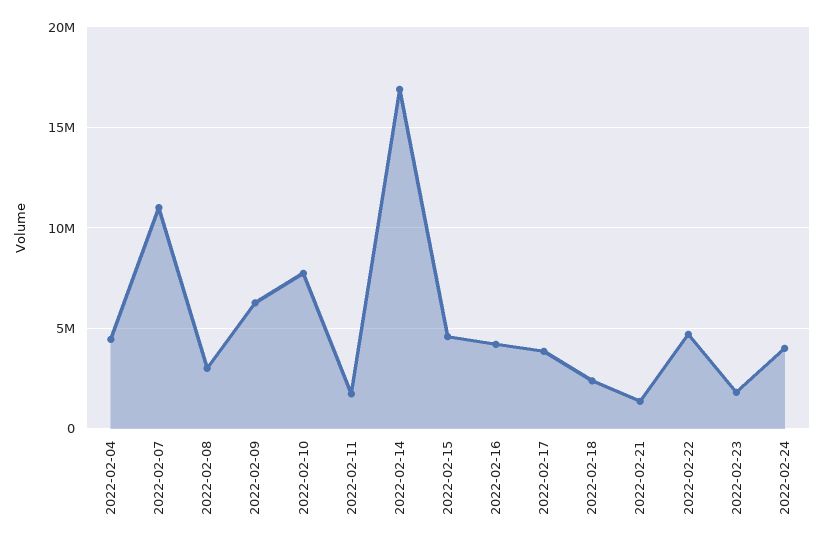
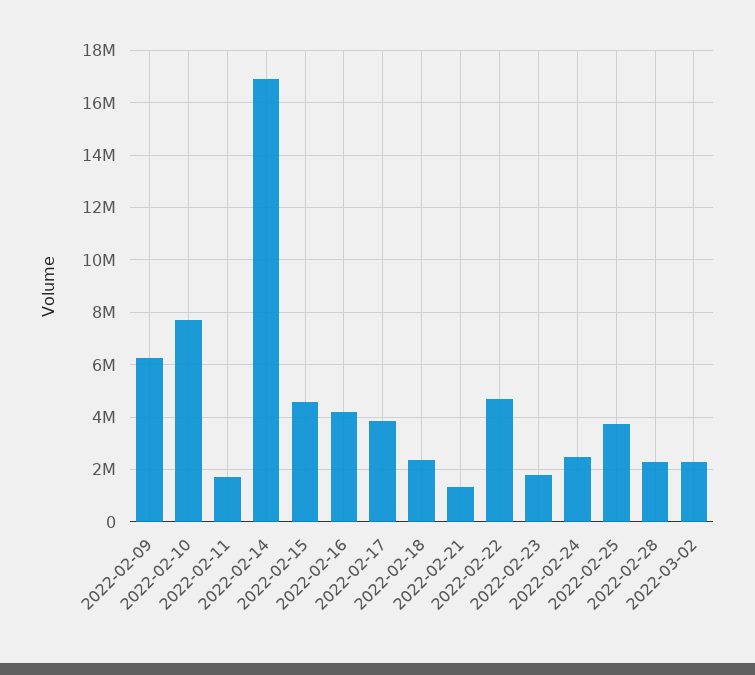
2022-02-04: 4500000 -> none
2022-02-07: 11000000 -> none
2022-02-08: 3000000 -> none
2022-02-24: 4000000 -> 2500000
2022-02-25: none -> 3750000
2022-02-28: none -> 2250000
2022-03-02: none -> 2250000

